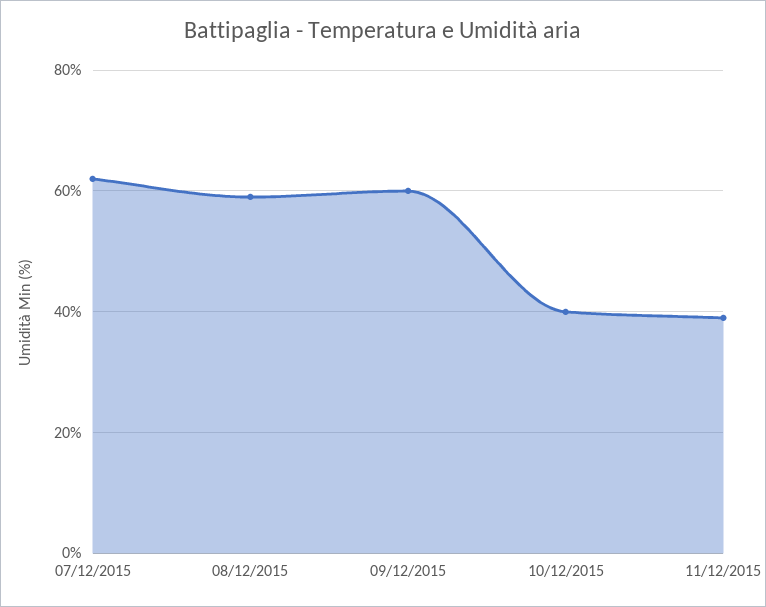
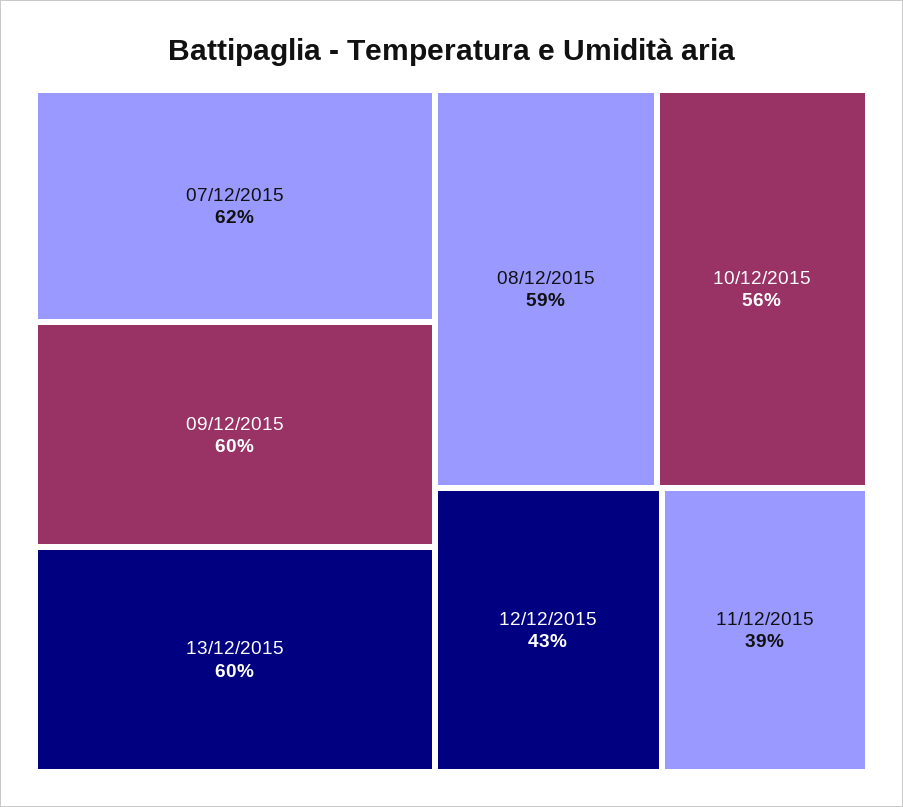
10/12/2015: 40 -> 56
13/12/2015: none -> 60
12/12/2015: none -> 43

